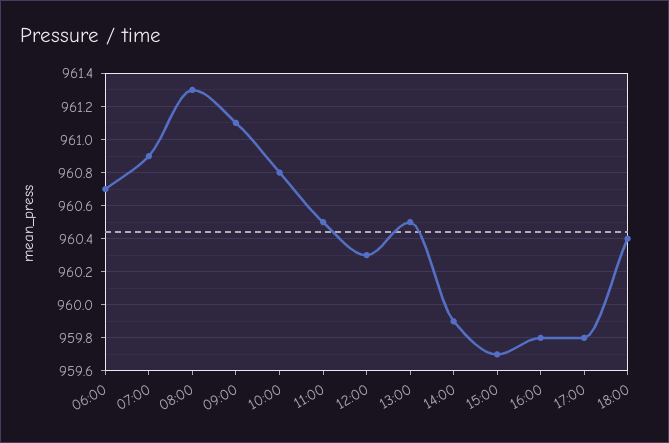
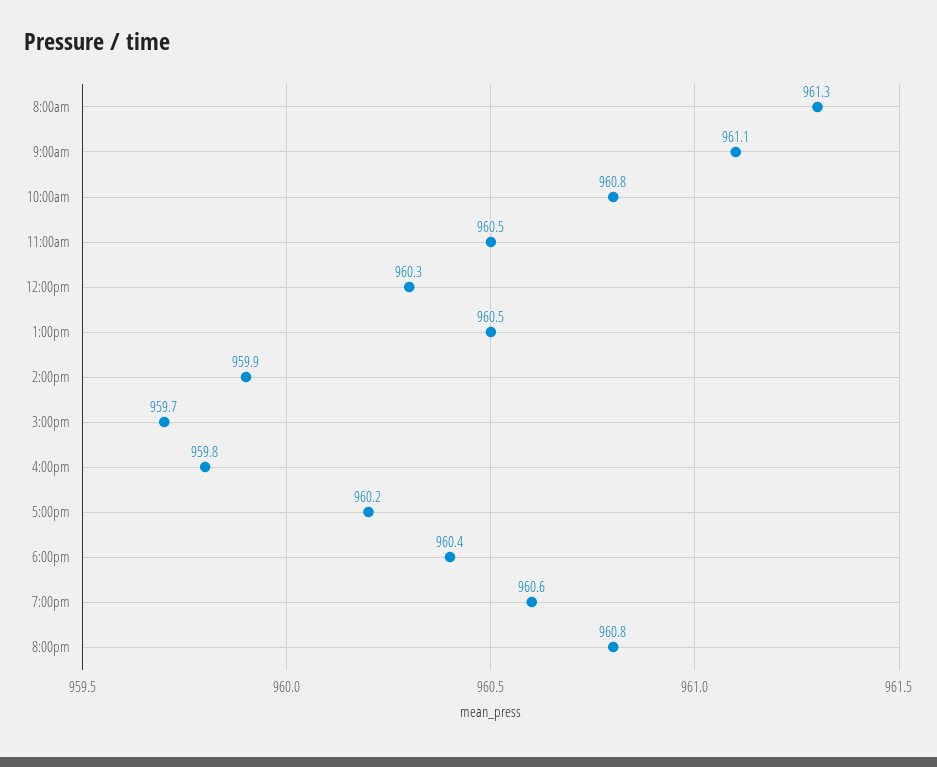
06:00: 960.7 -> none
07:00: 960.9 -> none
17:00: 959.8 -> 960.2
7:00pm: none -> 960.6
8:00pm: none -> 960.8

